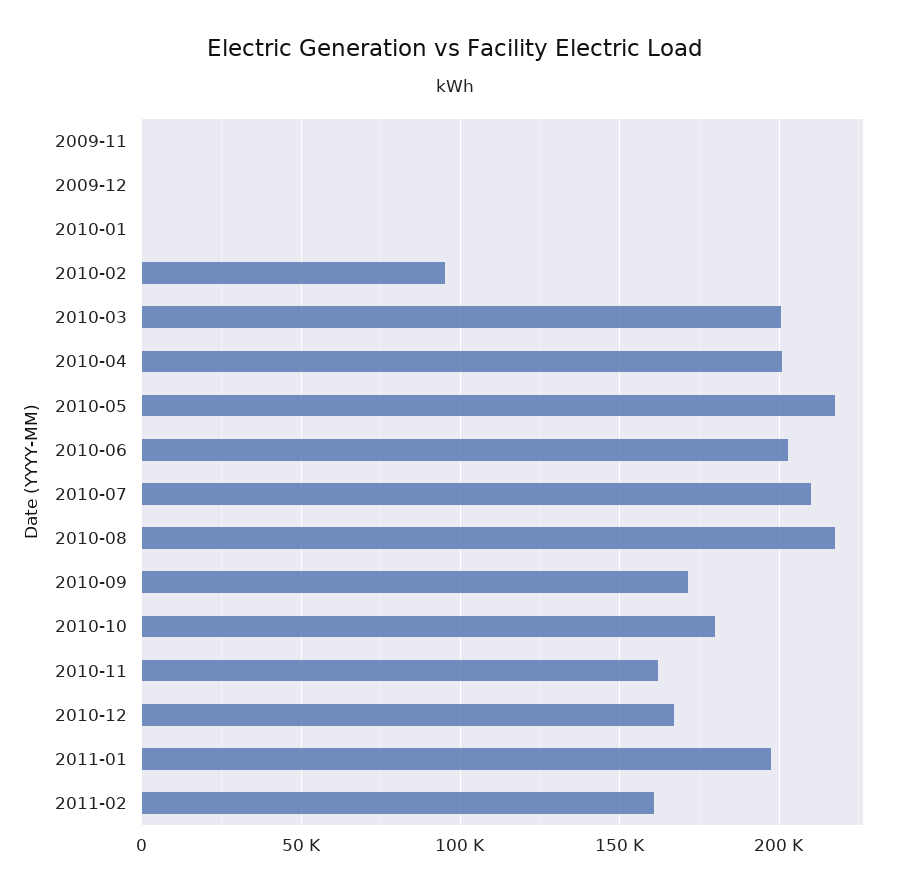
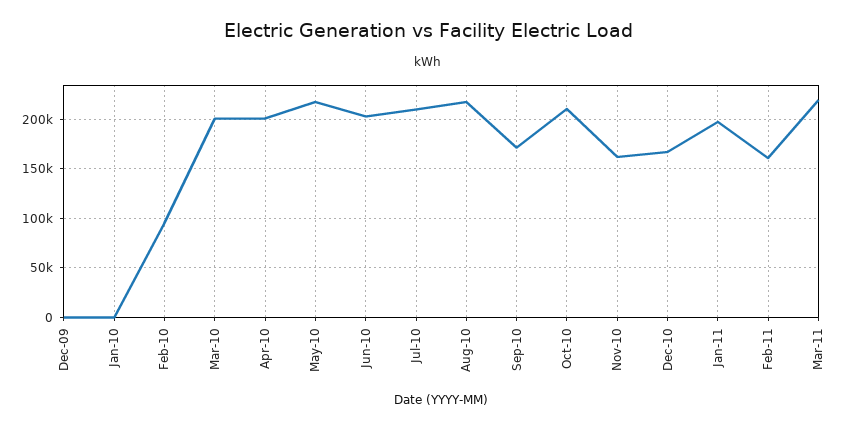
2009-11: 0 -> none
2010-10: 180000 -> 210000
Mar-11: none -> 220000

